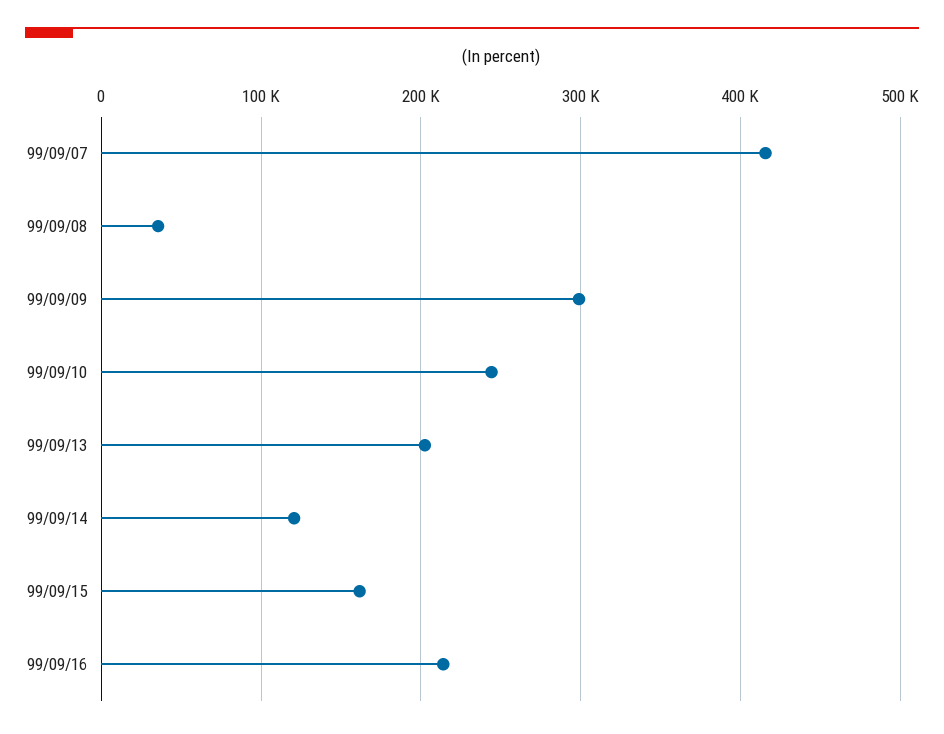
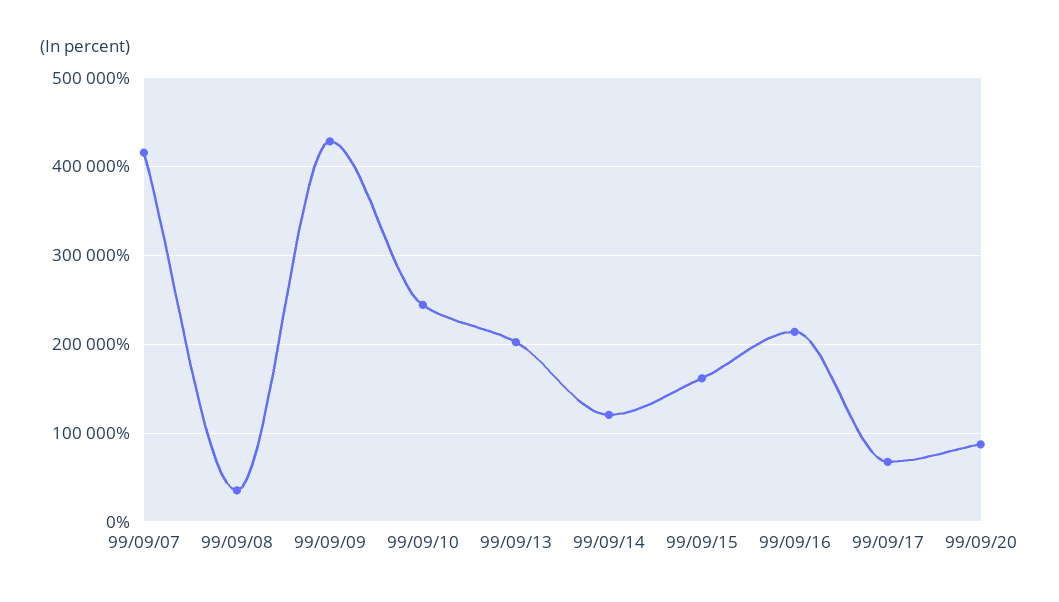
99/09/09: 300000 -> 430000
99/09/17: none -> 70000
99/09/20: none -> 90000

